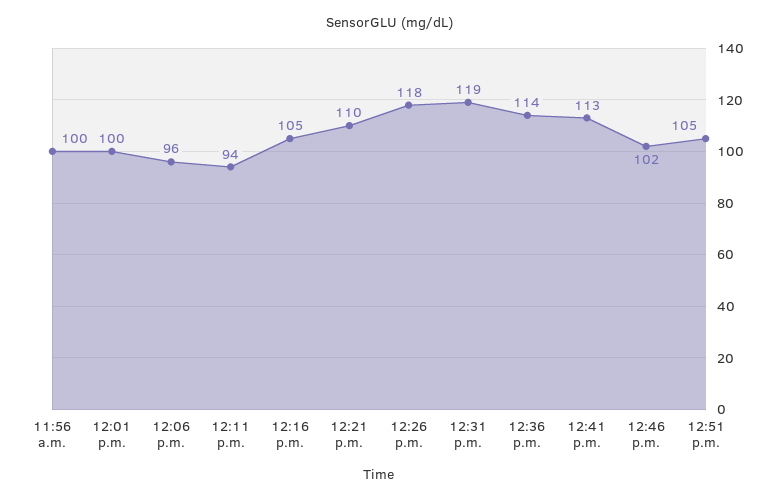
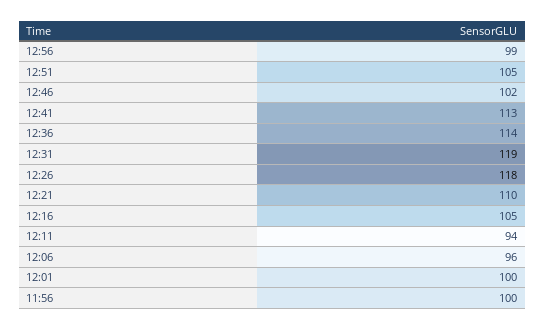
12:56: none -> 99

